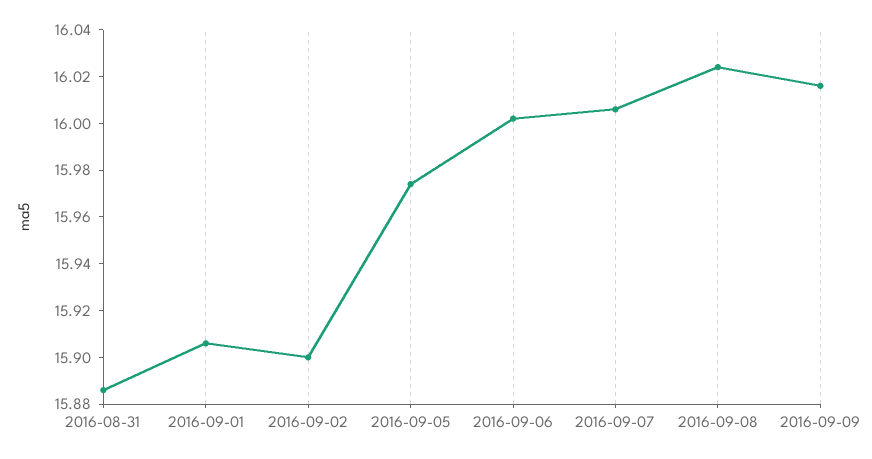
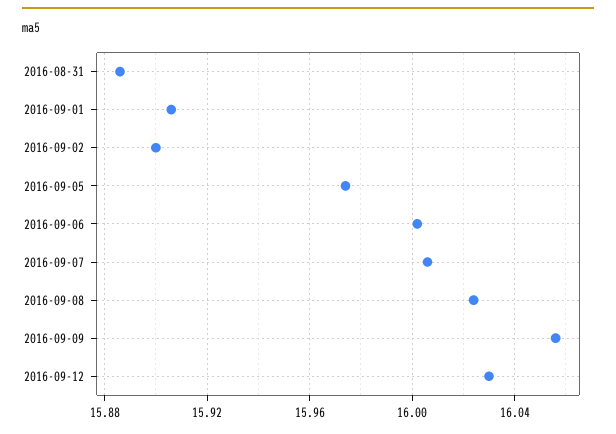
2016-09-09: 16.015 -> 16.055
2016-09-12: none -> 16.03

